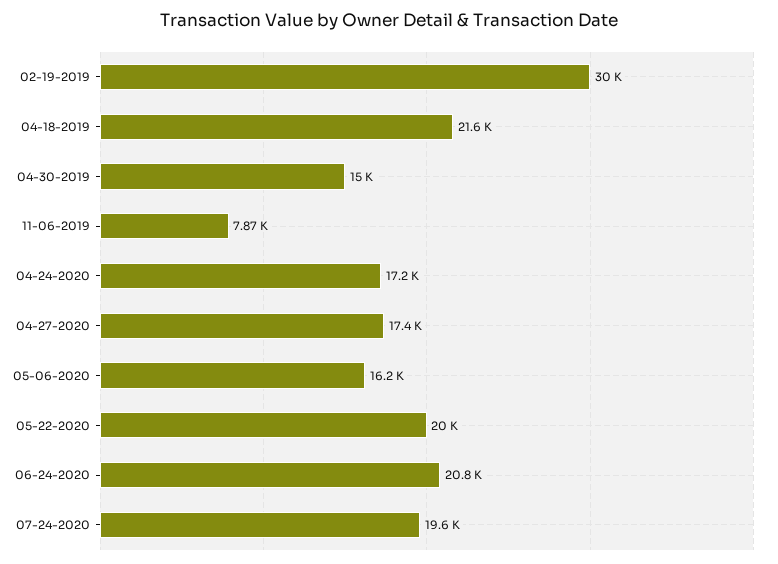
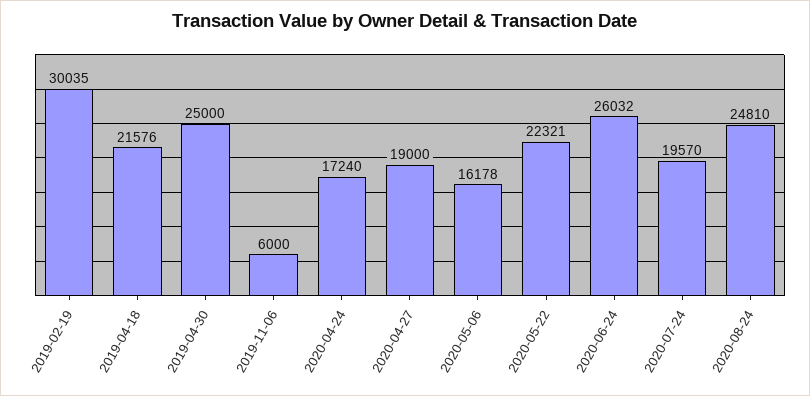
04-30-2019: 15000 -> 25000
11-06-2019: 7870 -> 6000
04-27-2020: 17400 -> 19000
05-22-2020: 20000 -> 22321
06-24-2020: 20800 -> 26032
2020-08-24: none -> 24810

